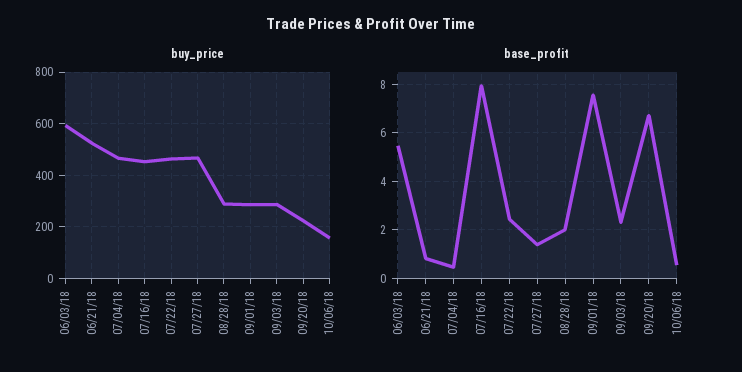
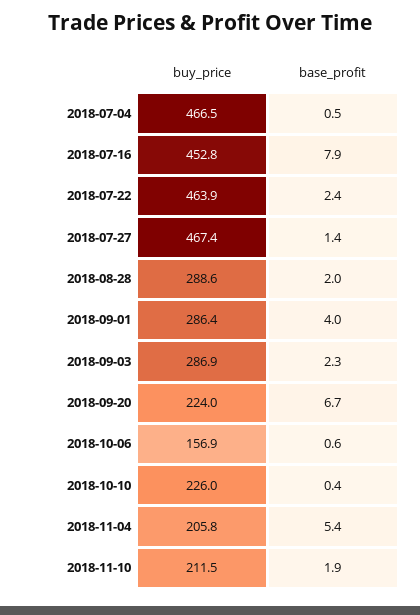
buy_price, 06/03/18: 600 -> none
buy_price, 06/21/18: 525 -> none
base_profit, 06/03/18: 5.5 -> none
base_profit, 06/21/18: 0.75 -> none
base_profit, 09/01/18: 7.5 -> 4
buy_price, 2018-10-10: none -> 226
base_profit, 2018-10-10: none -> 0.4
buy_price, 2018-11-04: none -> 205.8
base_profit, 2018-11-04: none -> 5.4
buy_price, 2018-11-10: none -> 211.5
base_profit, 2018-11-10: none -> 1.9

